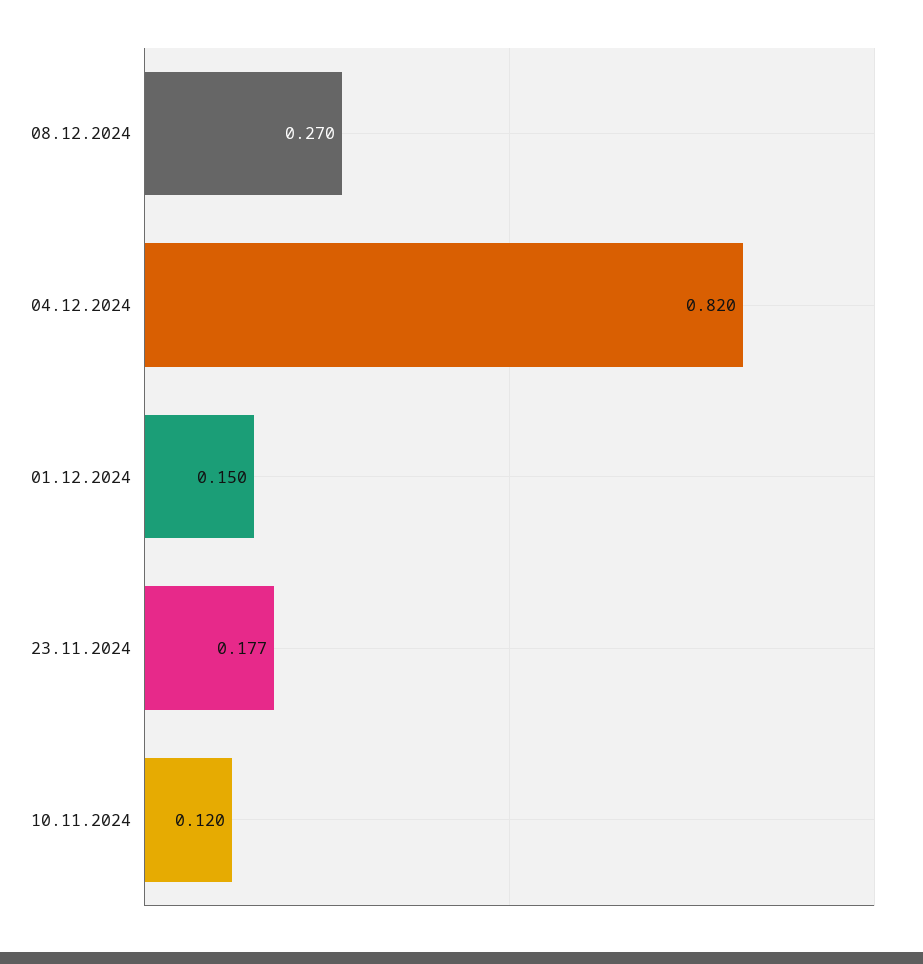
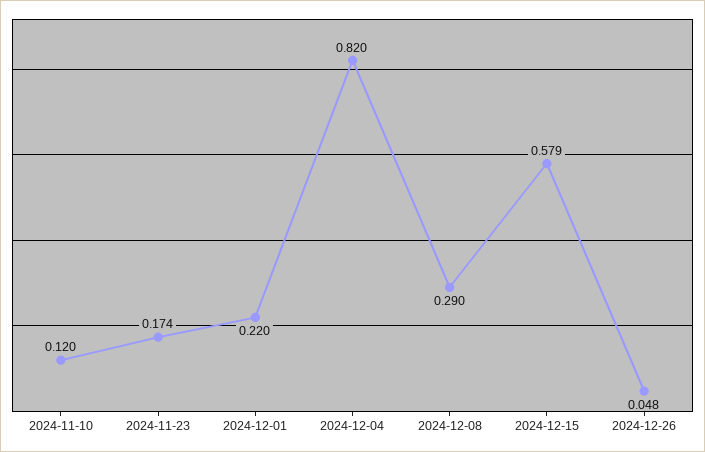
08.12.2024: 0.27 -> 0.29
01.12.2024: 0.15 -> 0.22
23.11.2024: 0.177 -> 0.174
2024-12-15: none -> 0.579
2024-12-26: none -> 0.048

